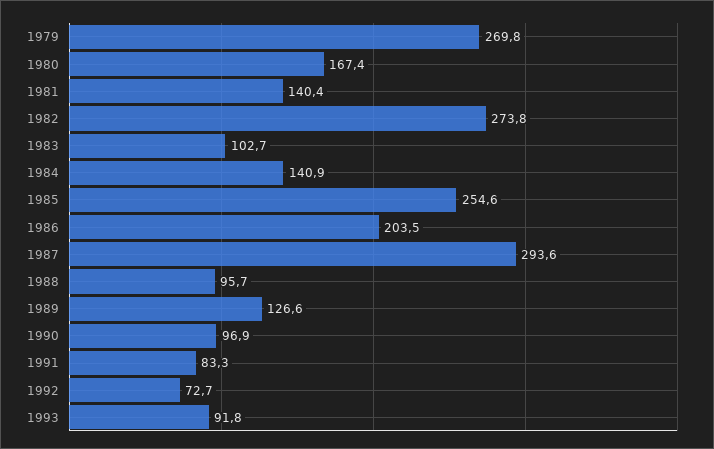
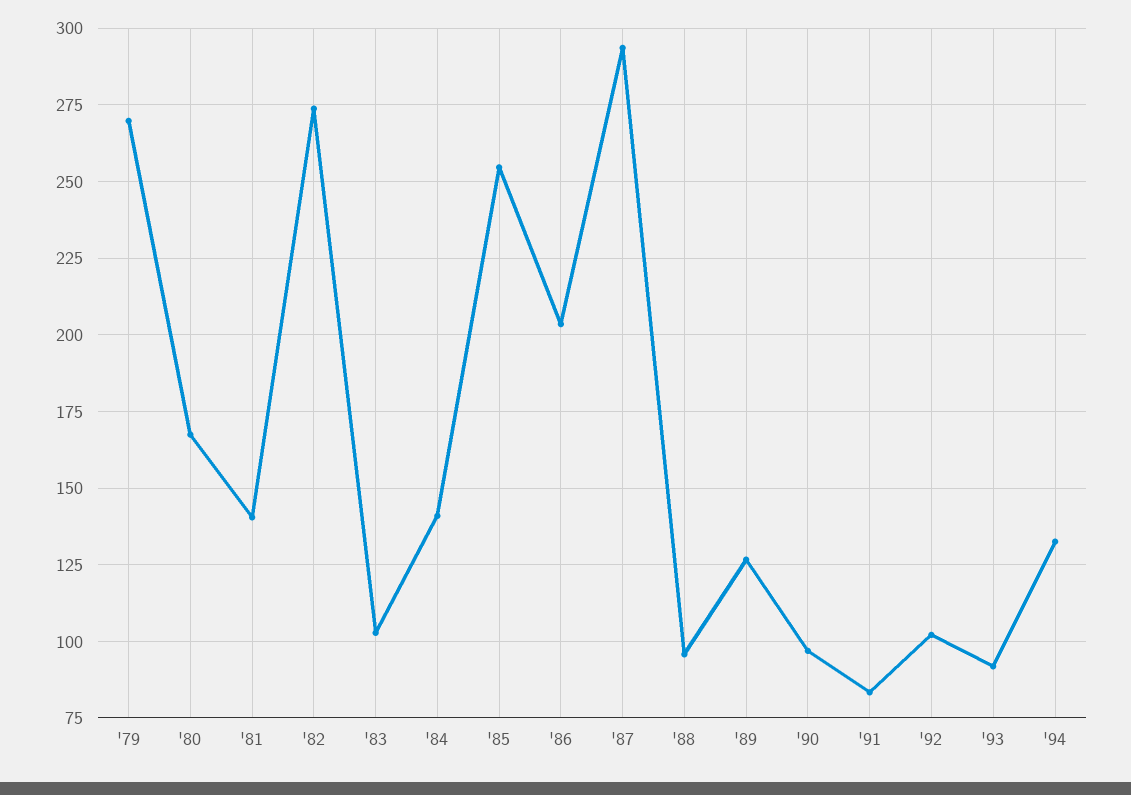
1992: 72.7 -> 102.5
'94: none -> 132.5

